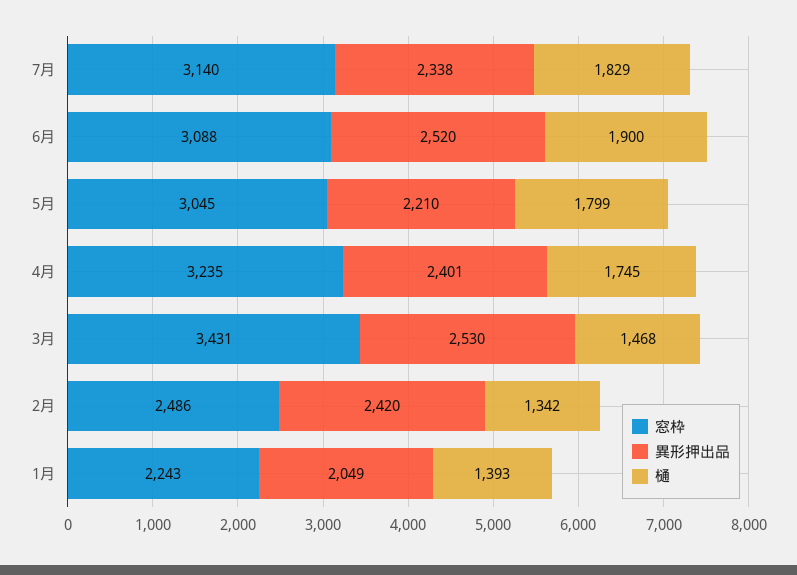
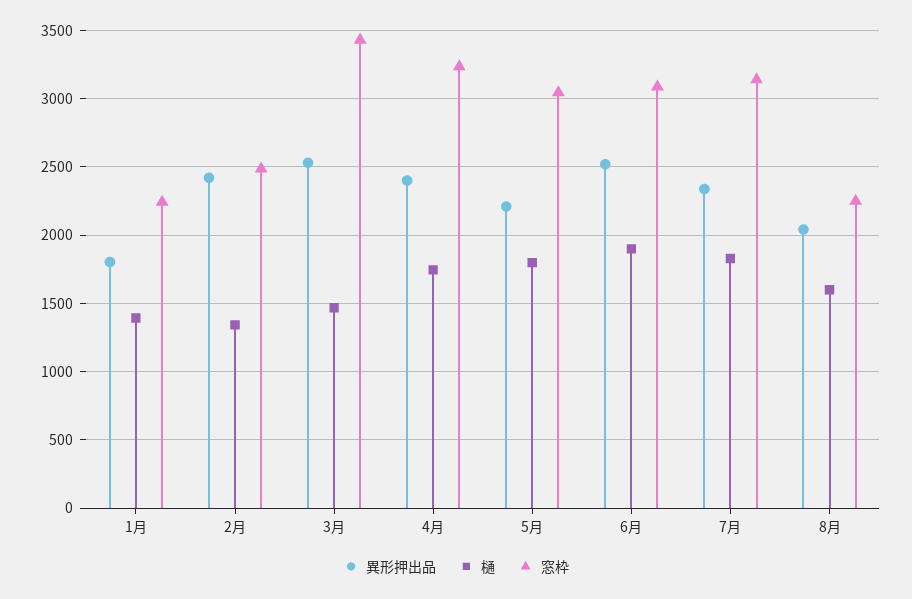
異形押出品, 1月: 2049 -> 1800
異形押出品, 8月: none -> 2050
樋, 8月: none -> 1600
窓枠, 8月: none -> 2250

